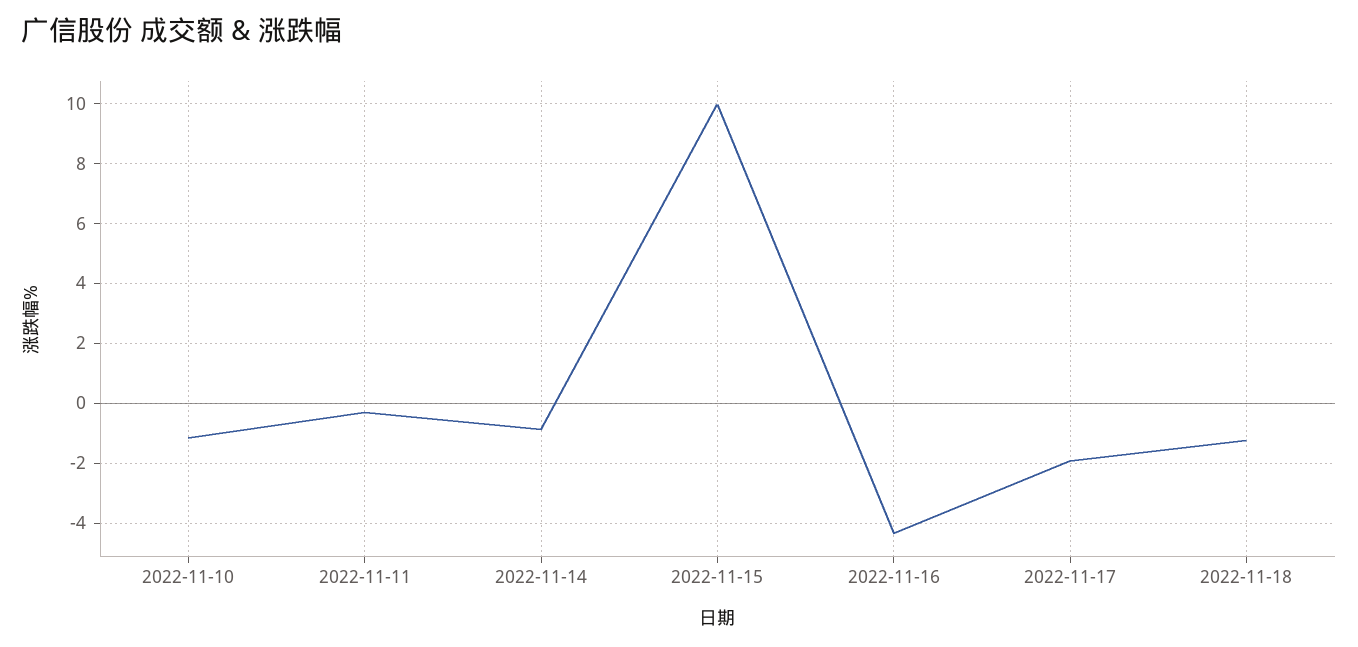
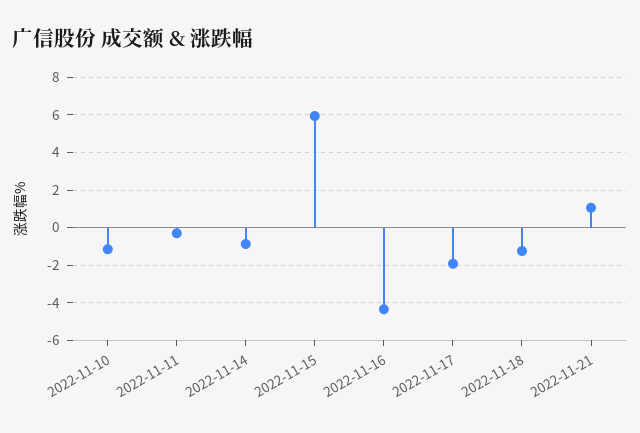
2022-11-15: 10 -> 6
2022-11-21: none -> 1

